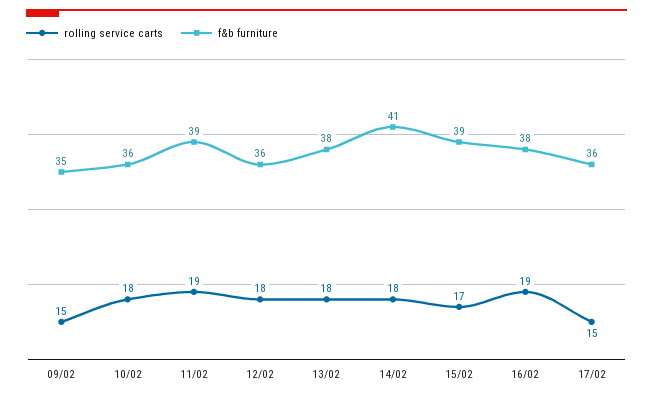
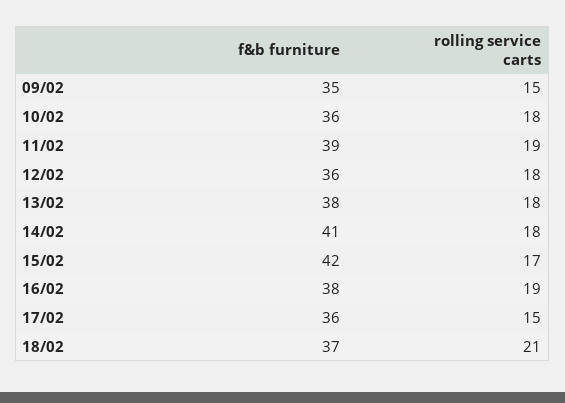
f&b furniture, 15/02: 39 -> 42
f&b furniture, 18/02: none -> 37
rolling service carts, 18/02: none -> 21

